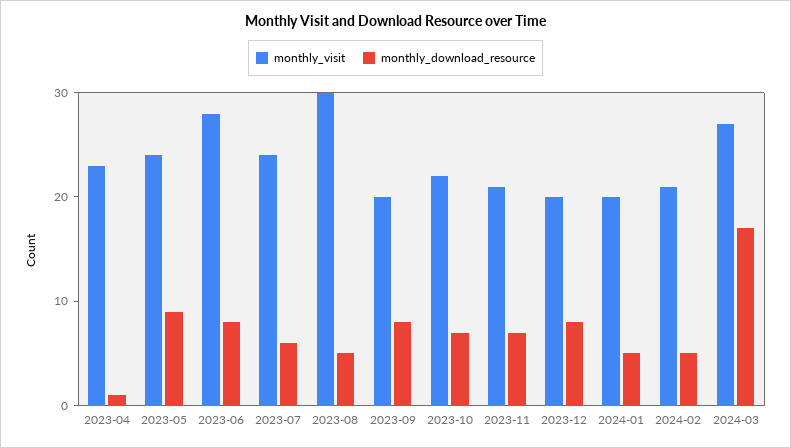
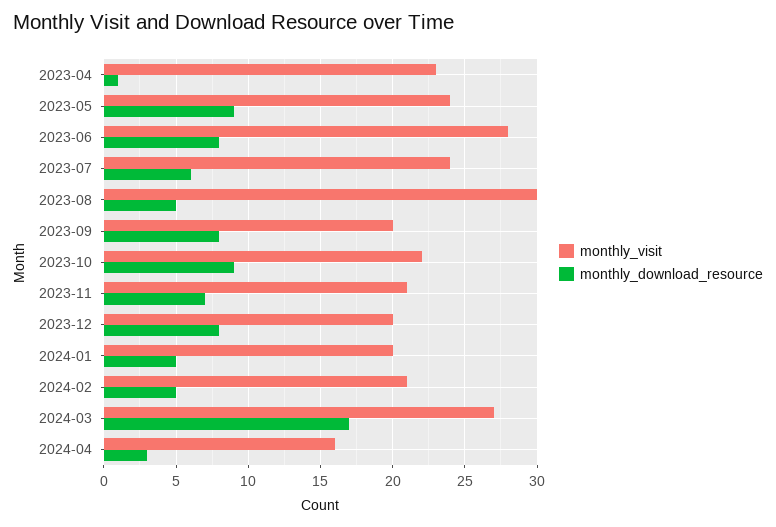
monthly_download_resource, 2023-10: 7 -> 9
monthly_visit, 2024-04: none -> 16
monthly_download_resource, 2024-04: none -> 3

